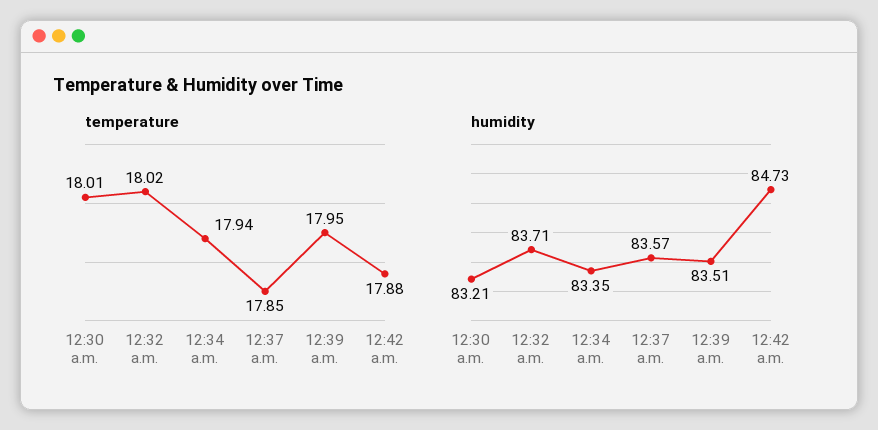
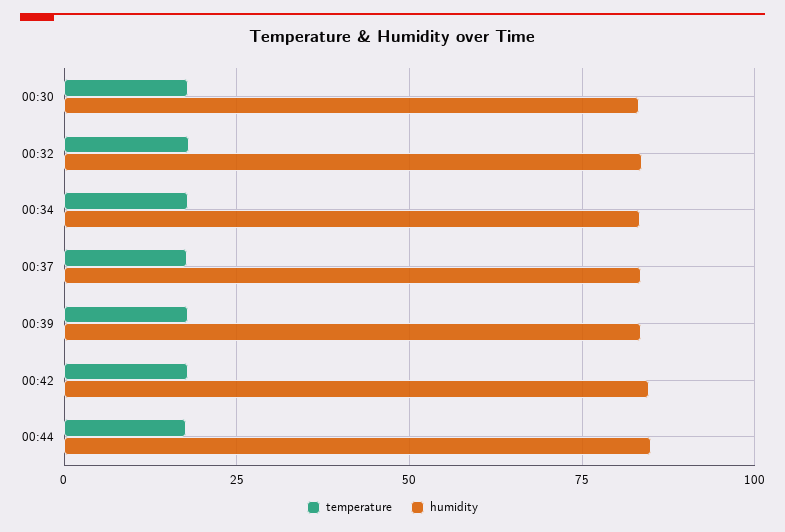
temperature, 00:44: none -> 17.5
humidity, 00:44: none -> 85

